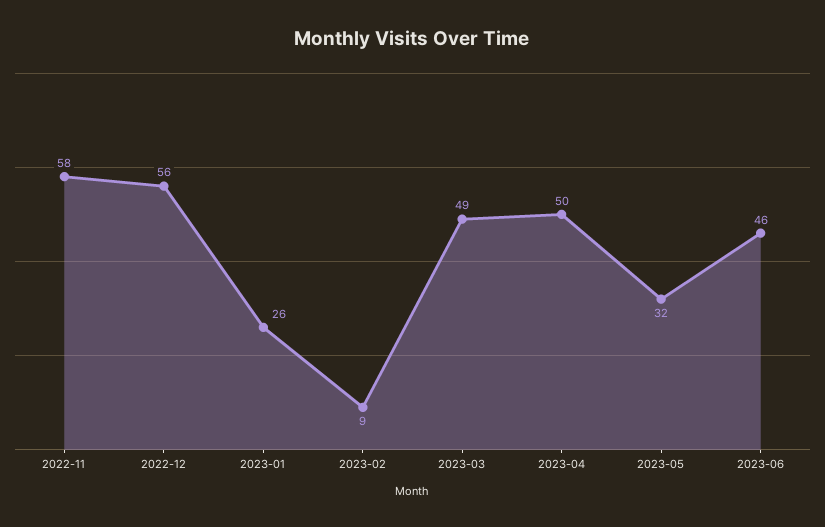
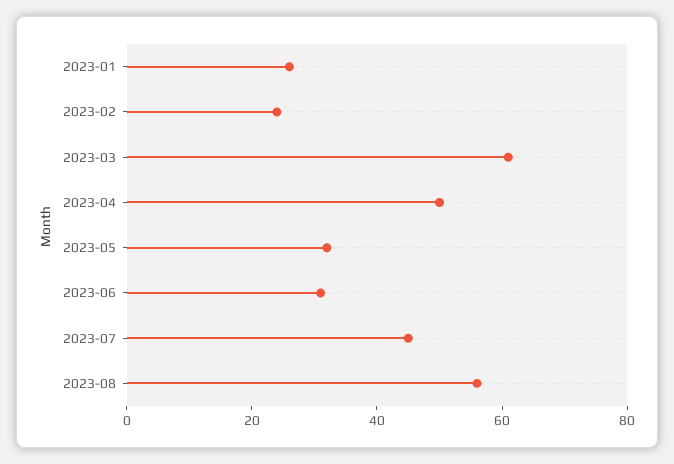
2022-11: 58 -> none
2022-12: 56 -> none
2023-02: 9 -> 25
2023-03: 49 -> 60
2023-06: 46 -> 30
2023-07: none -> 45
2023-08: none -> 55

